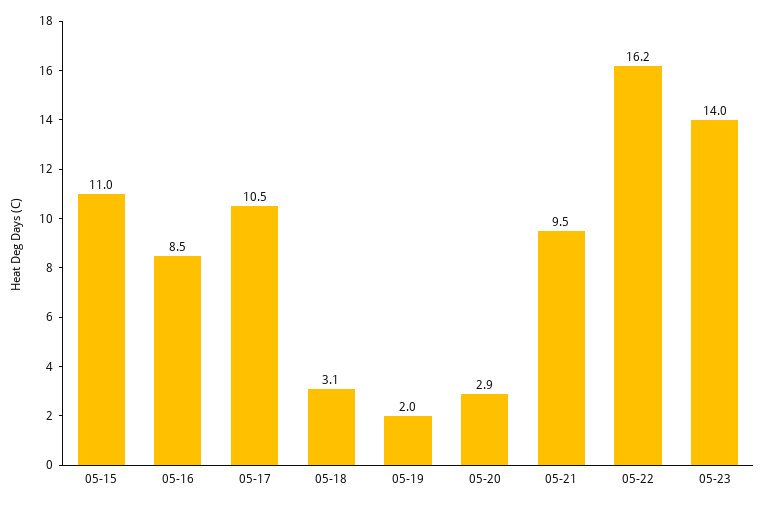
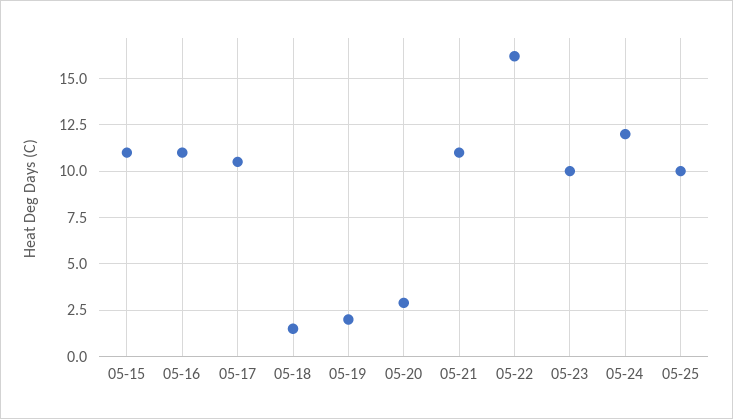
05-16: 8.5 -> 11
05-18: 3.1 -> 1.5
05-21: 9.5 -> 11
05-23: 14 -> 10
05-24: none -> 12
05-25: none -> 10

